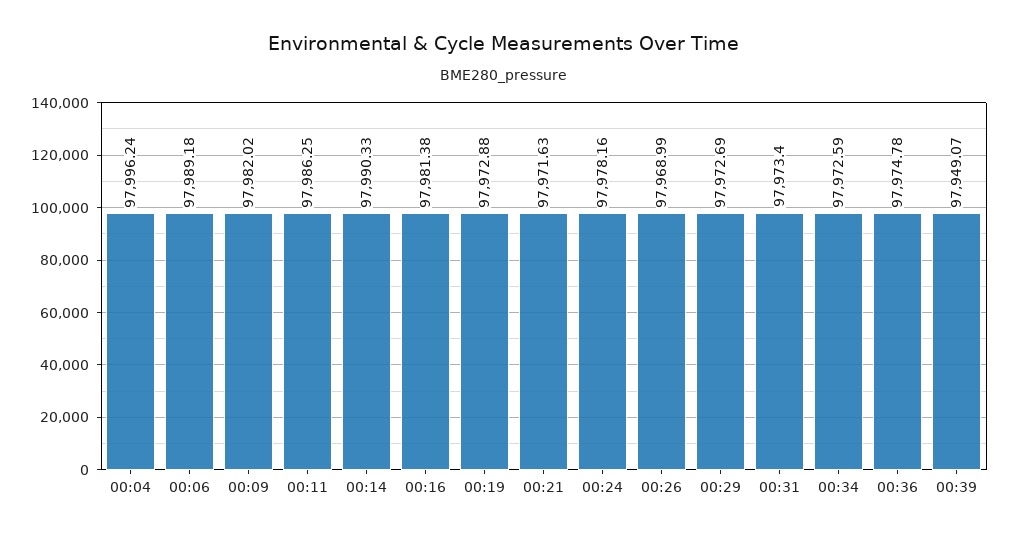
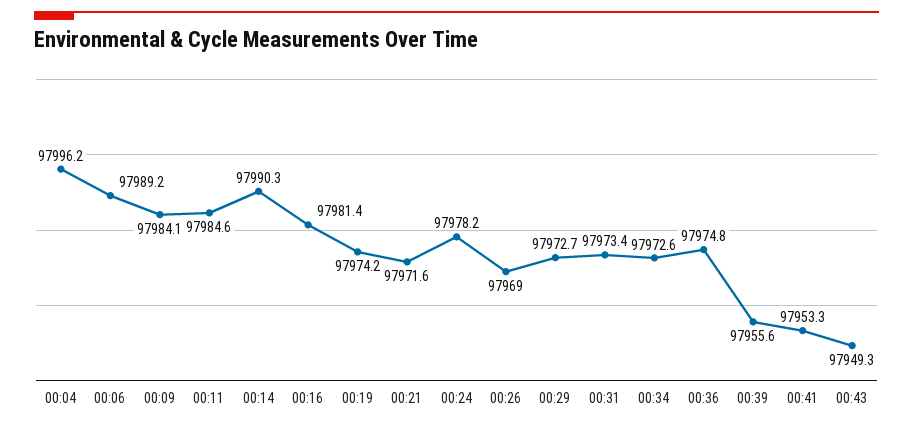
00:09: 97982.02 -> 97984.1
00:11: 97986.25 -> 97984.6
00:19: 97972.88 -> 97974.2
00:39: 97949.07 -> 97955.6
00:41: none -> 97953.3
00:43: none -> 97949.3

